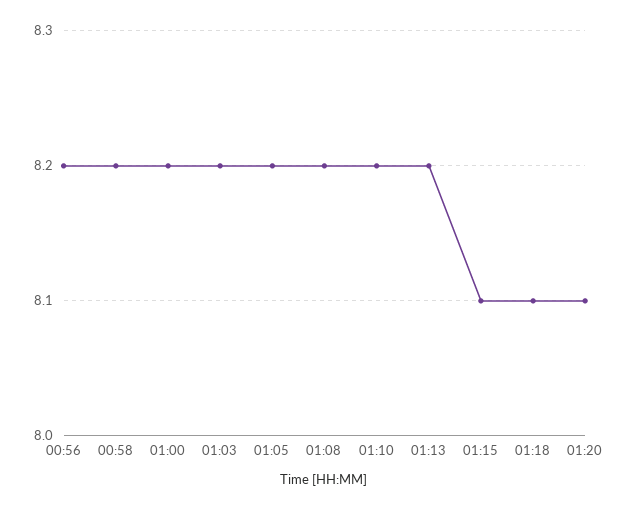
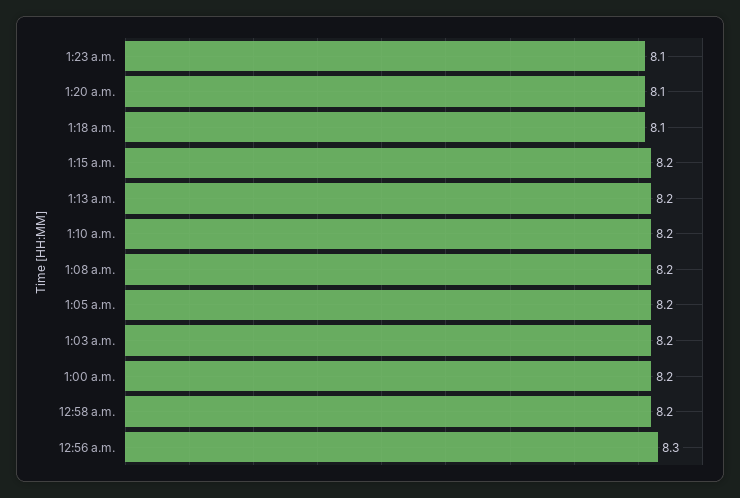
00:56: 8.2 -> 8.3
01:15: 8.1 -> 8.2
1:23 a.m.: none -> 8.1

